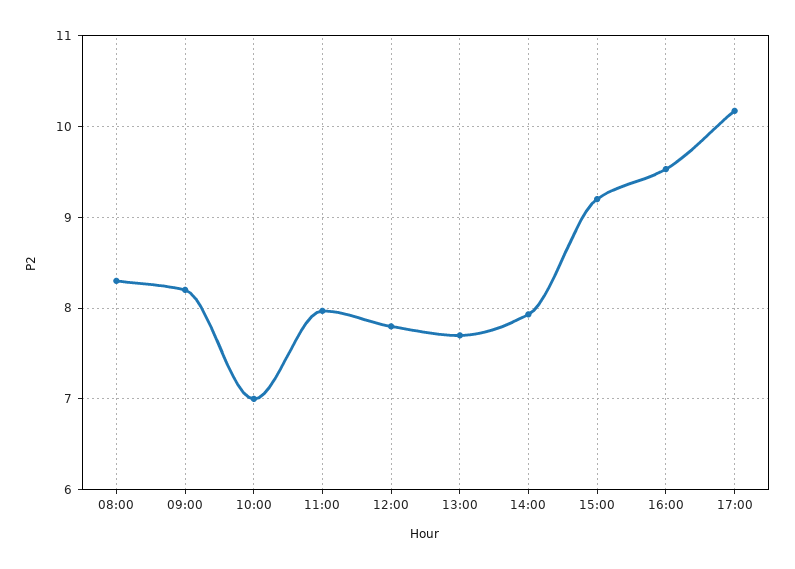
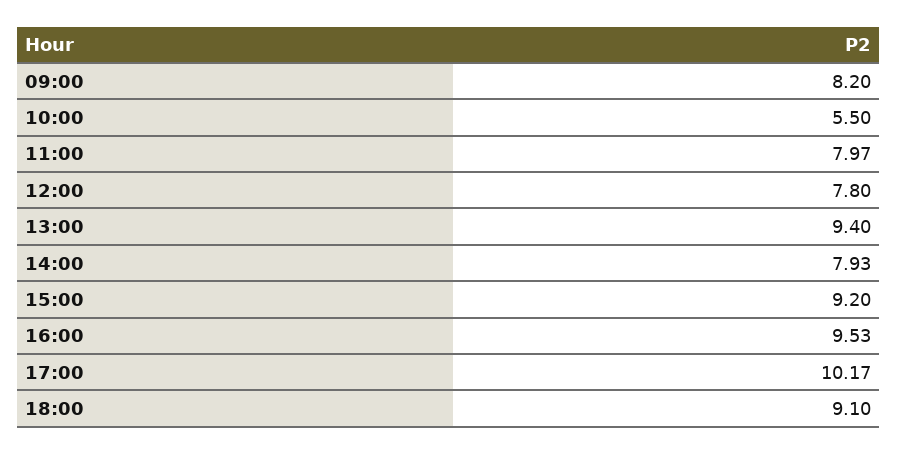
08:00: 8.3 -> none
10:00: 7 -> 5.5
13:00: 7.7 -> 9.4
18:00: none -> 9.1

